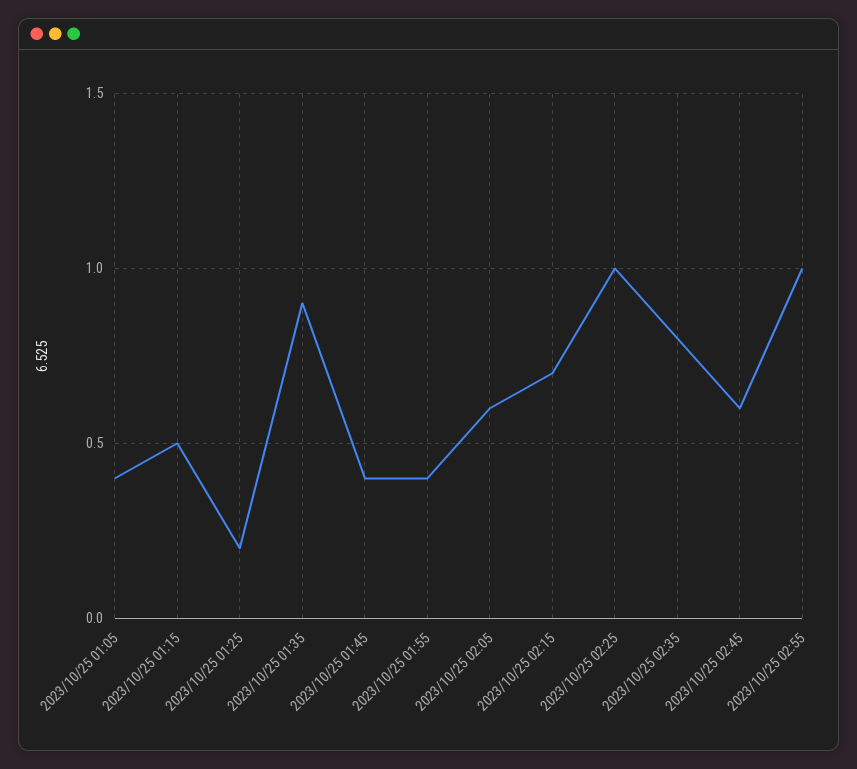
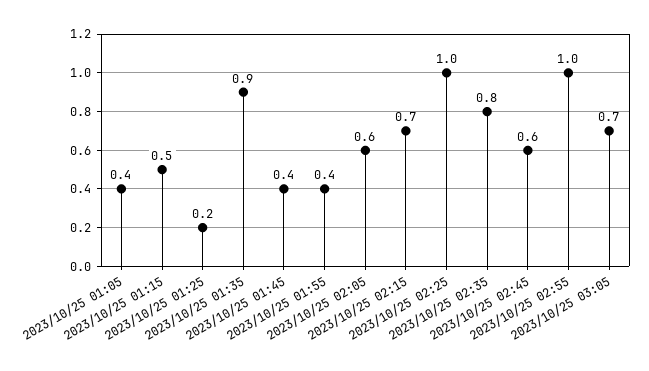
2023/10/25 03:05: none -> 0.7

